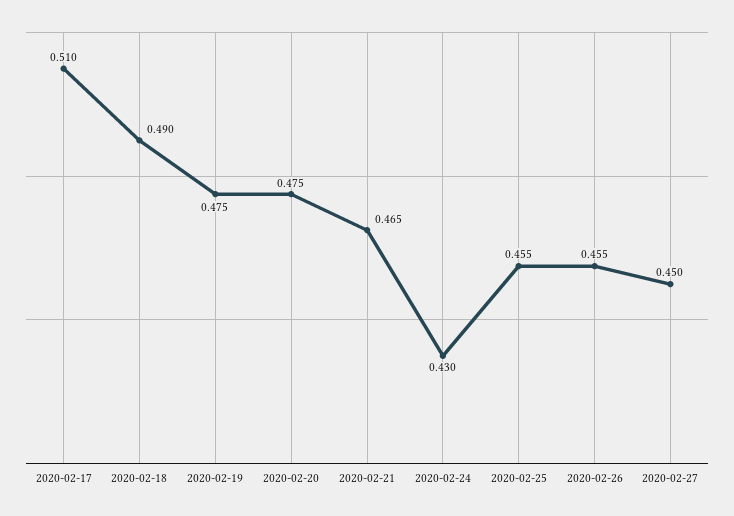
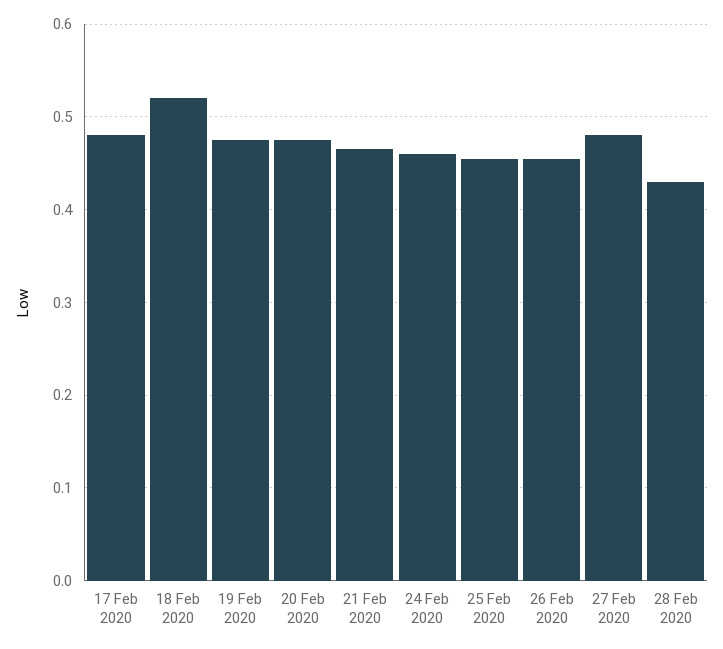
2020-02-17: 0.51 -> 0.48
2020-02-18: 0.49 -> 0.52
2020-02-24: 0.43 -> 0.46
2020-02-27: 0.45 -> 0.48
28 Feb 2020: none -> 0.43

